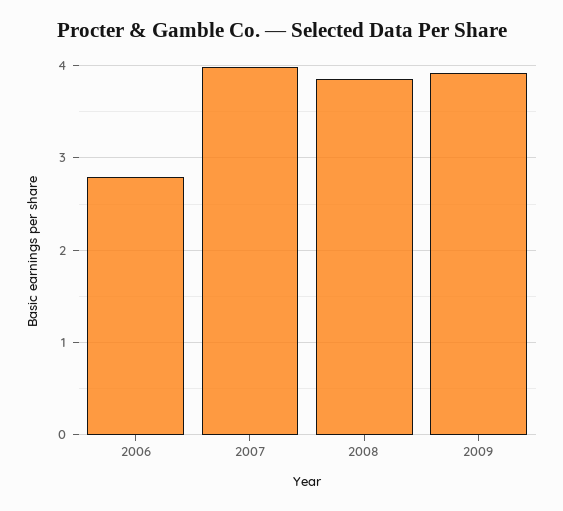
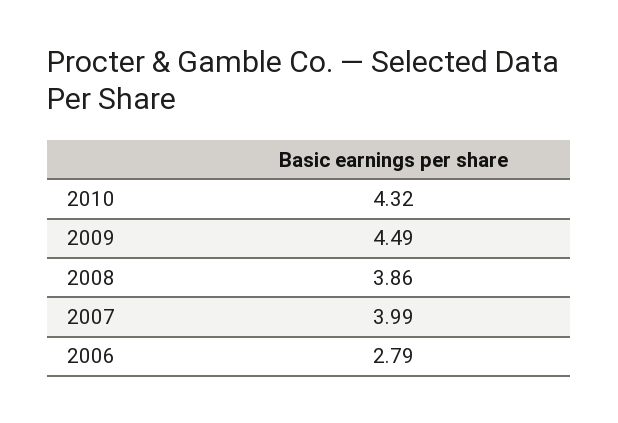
2009: 3.9 -> 4.49
2010: none -> 4.32

